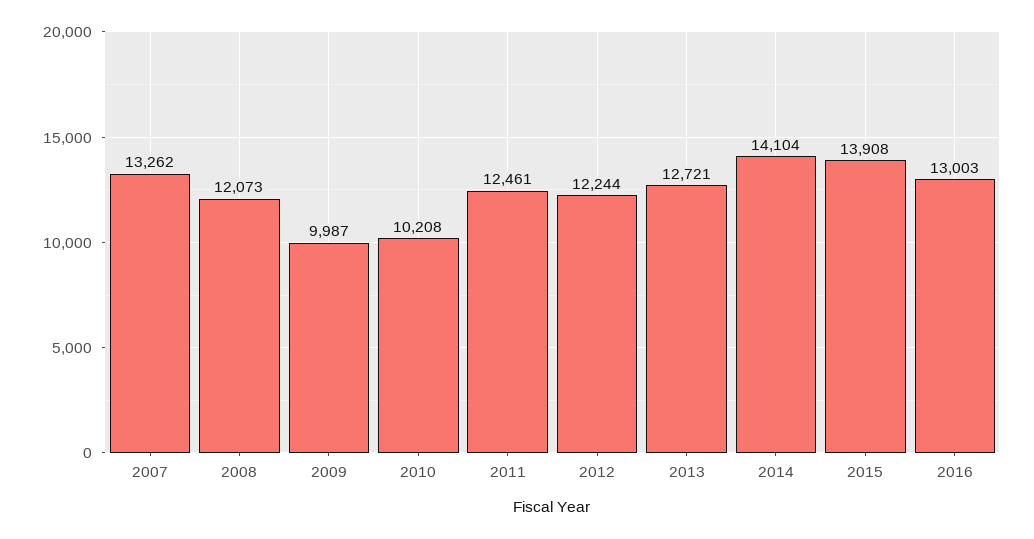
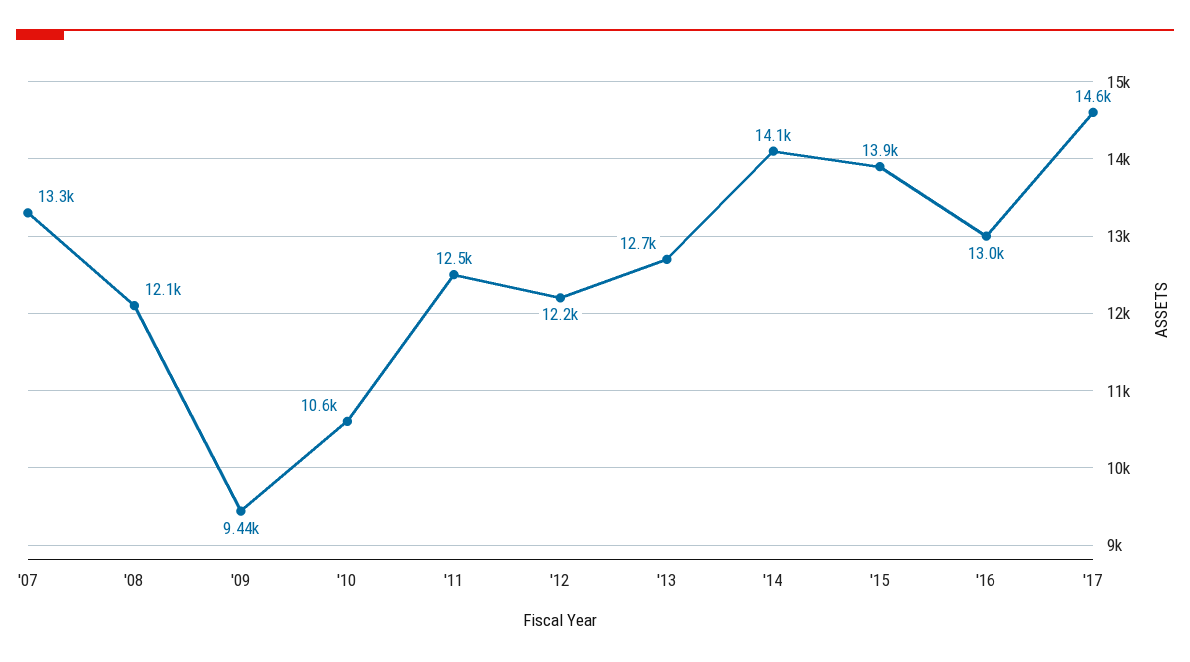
2009: 9987 -> 9440
2010: 10208 -> 10600
'17: none -> 14600

